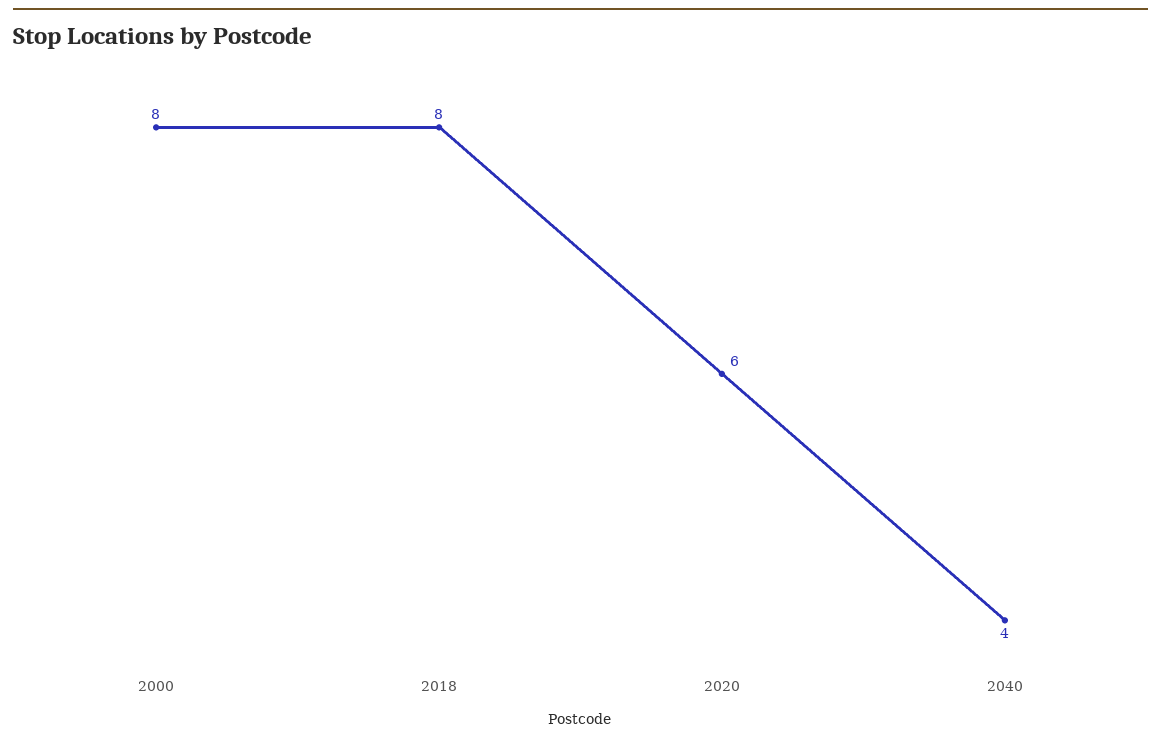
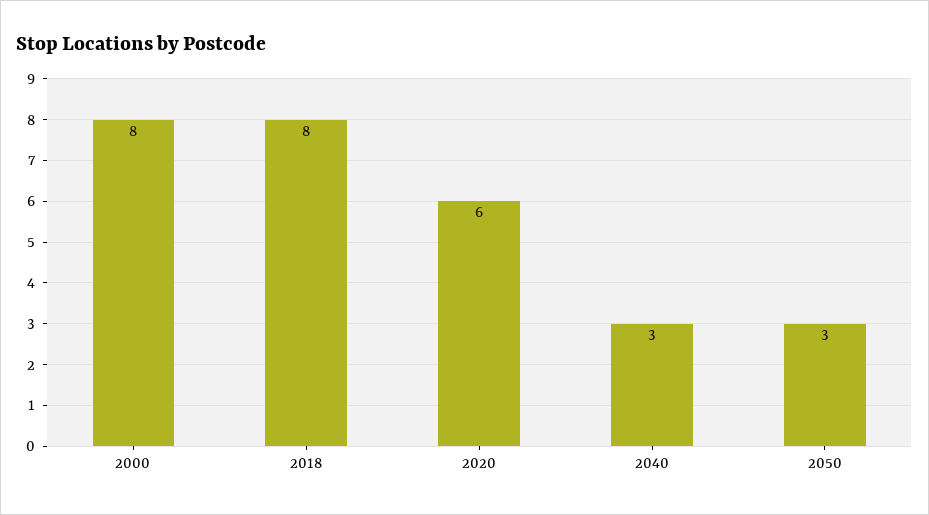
2040: 4 -> 3
2050: none -> 3

